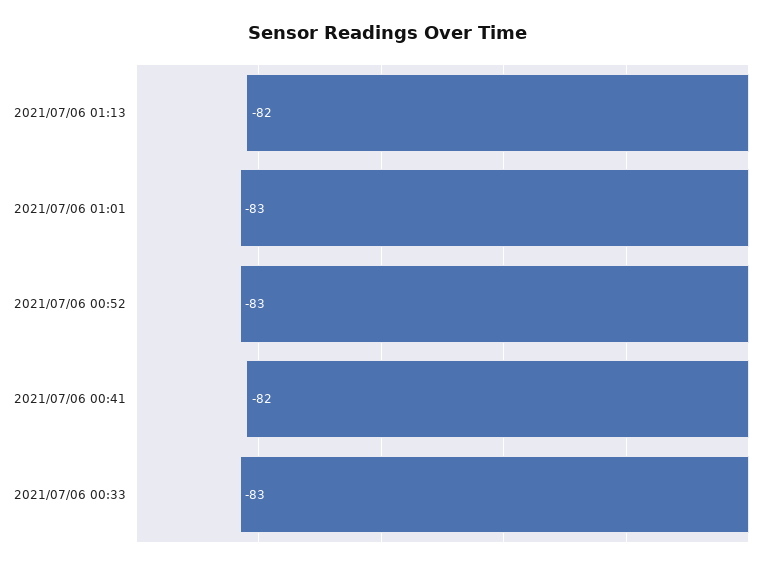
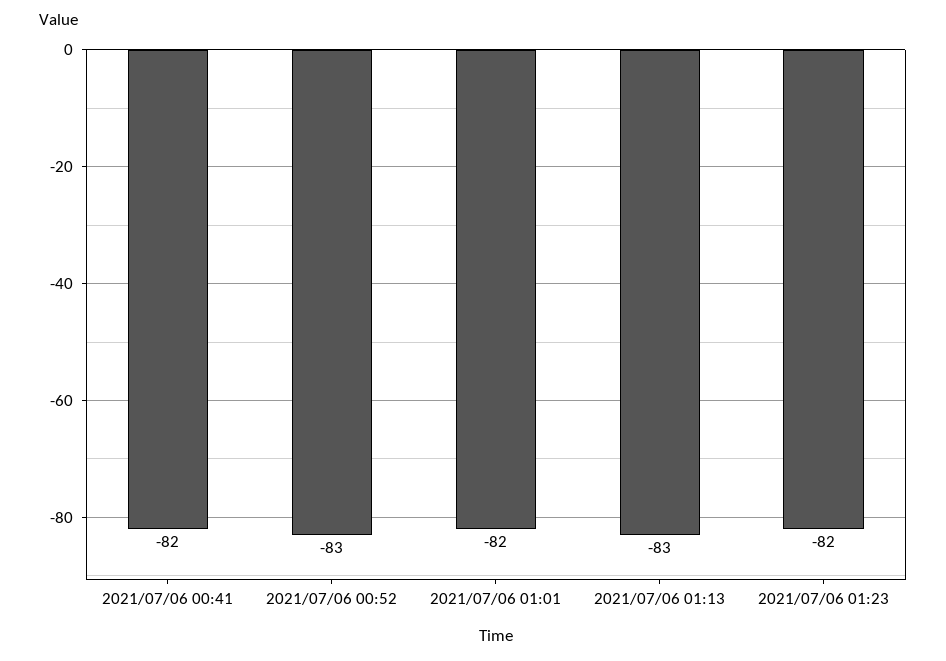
2021/07/06 01:13: -82 -> -83
2021/07/06 01:01: -83 -> -82
2021/07/06 00:33: -83 -> none
2021/07/06 01:23: none -> -82

